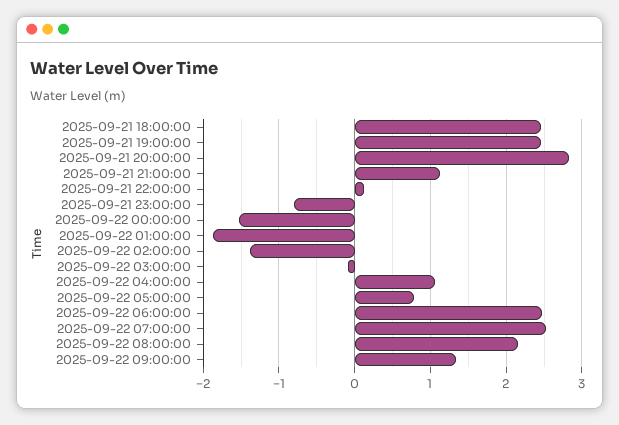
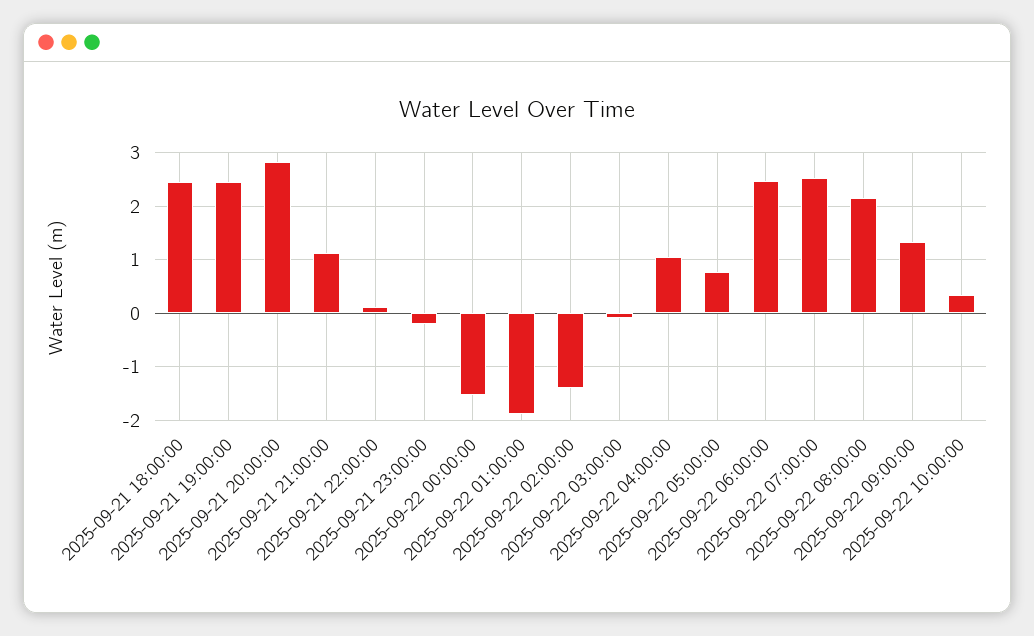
2025-09-21 23:00:00: -0.8 -> -0.2
2025-09-22 10:00:00: none -> 0.4

